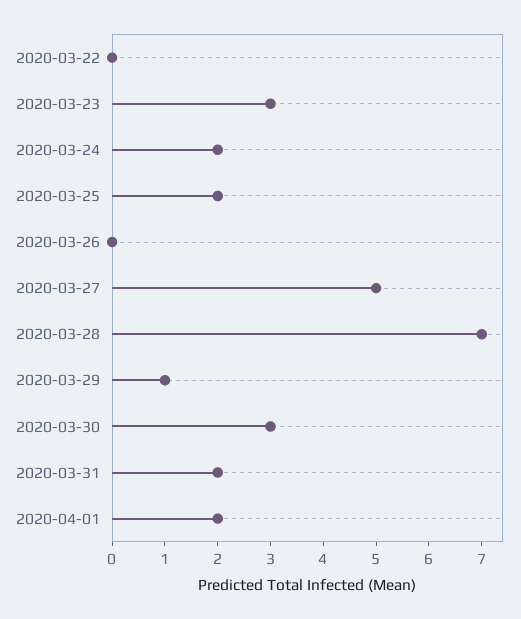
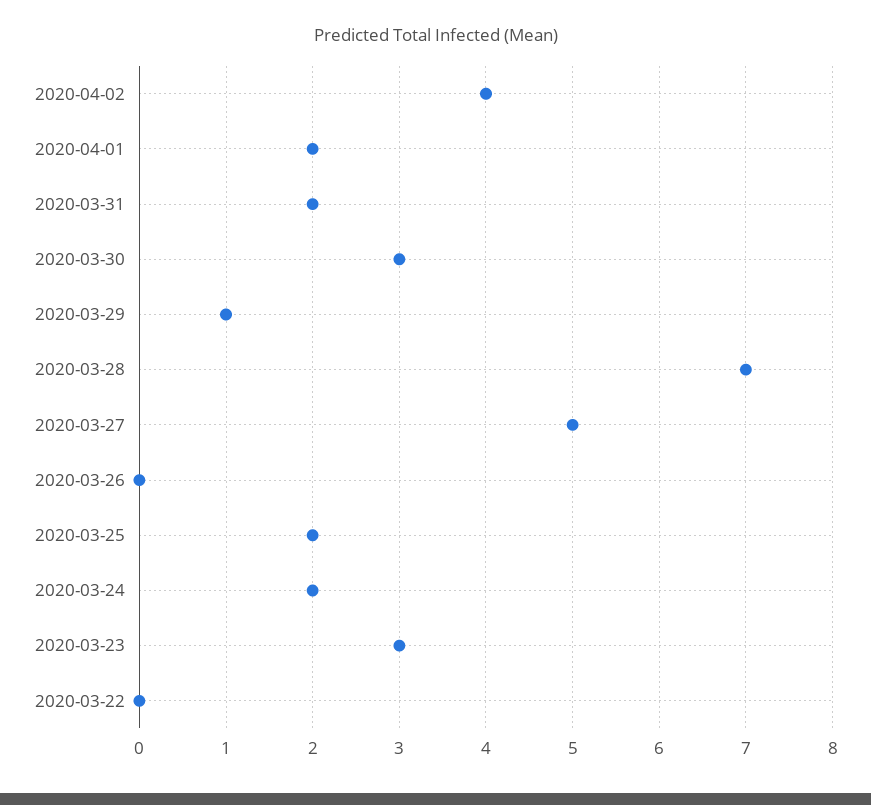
2020-04-02: none -> 4

